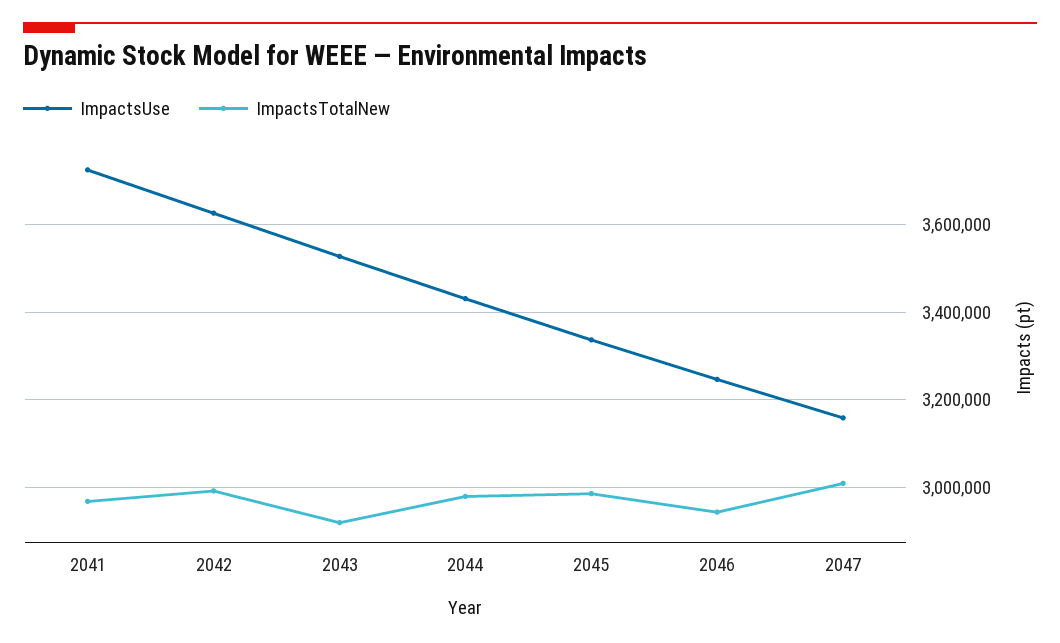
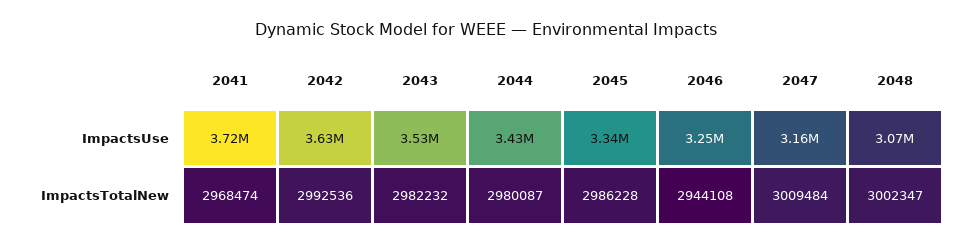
ImpactsTotalNew, 2043: 2920000 -> 2982232
ImpactsUse, 2048: none -> 3070000
ImpactsTotalNew, 2048: none -> 3002347

